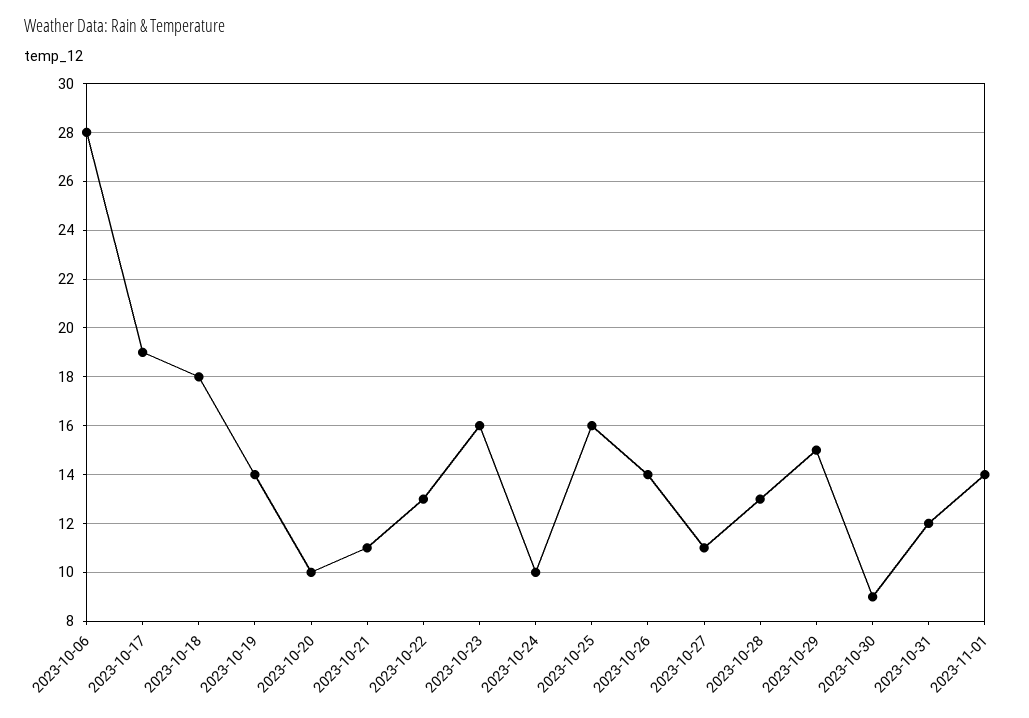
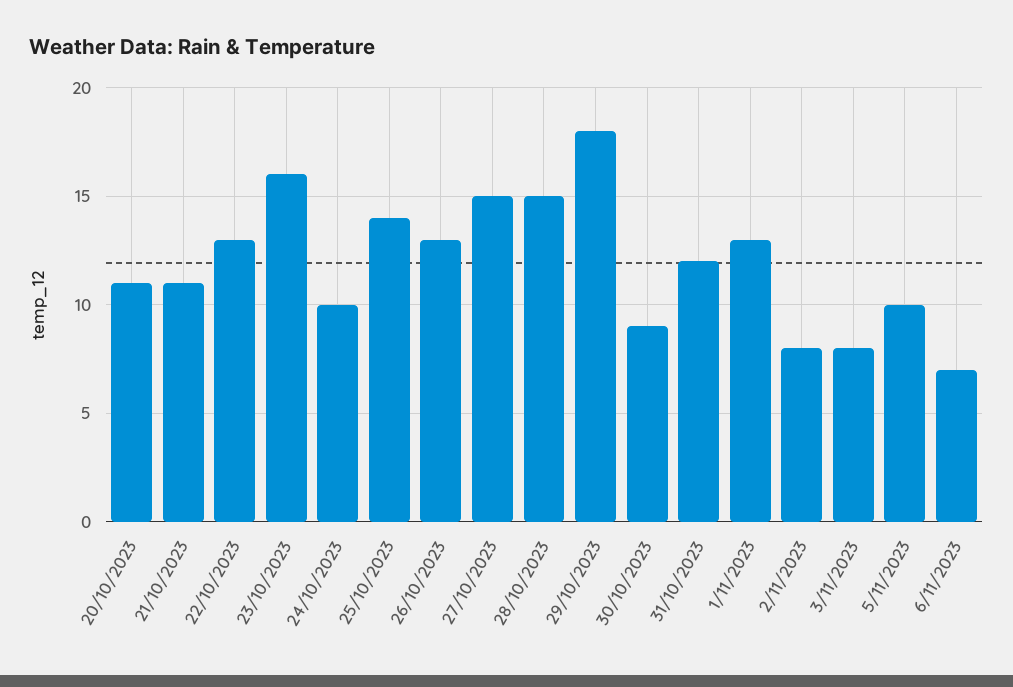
2023-10-06: 28 -> none
2023-10-17: 19 -> none
2023-10-18: 18 -> none
2023-10-19: 14 -> none
2023-10-20: 10 -> 11
2023-10-25: 16 -> 14
2023-10-26: 14 -> 13
2023-10-27: 11 -> 15
2023-10-28: 13 -> 15
2023-10-29: 15 -> 18
2023-11-01: 14 -> 13
2/11/2023: none -> 8
3/11/2023: none -> 8
5/11/2023: none -> 10
6/11/2023: none -> 7

